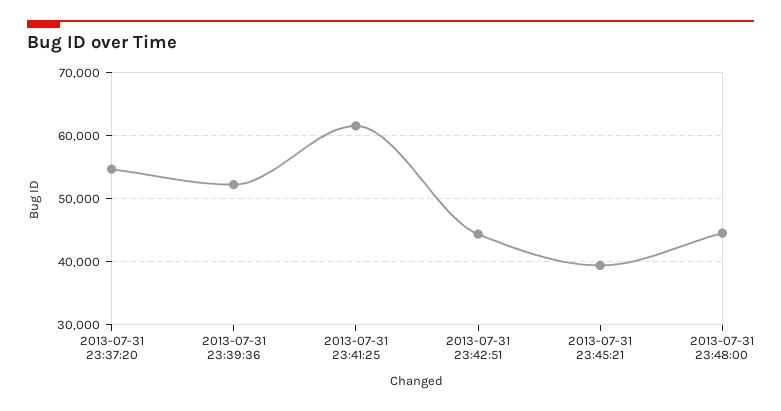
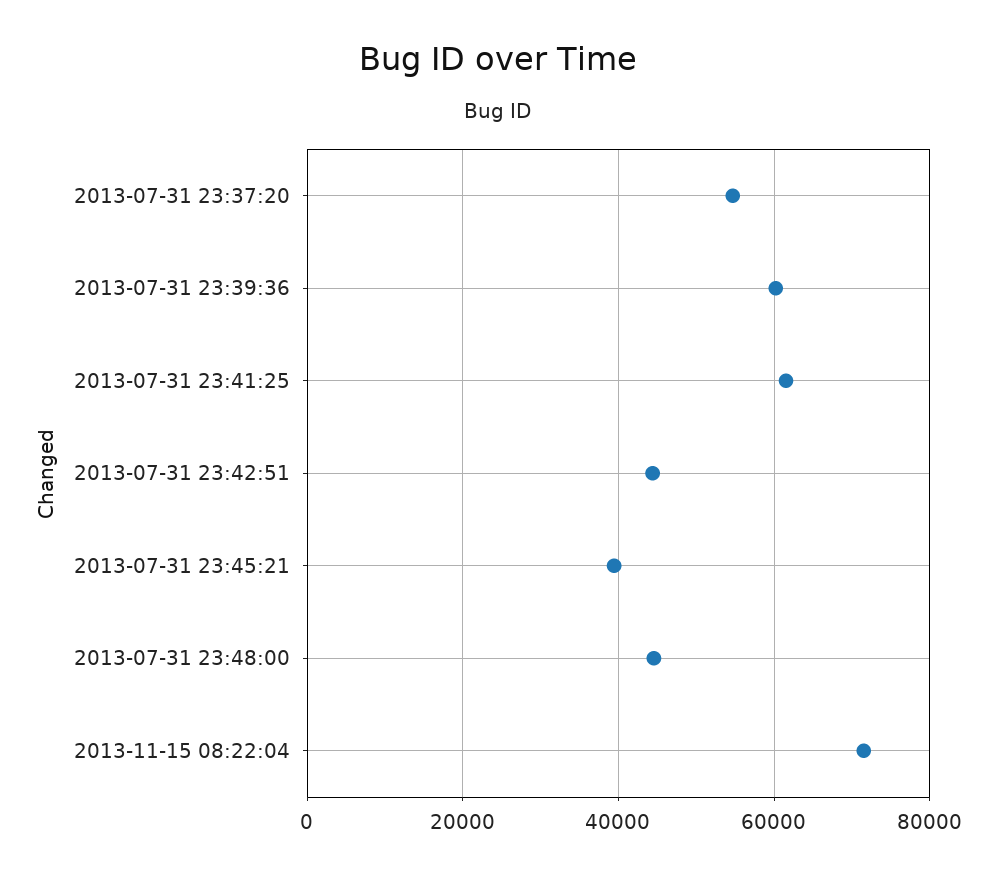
2013-07-31 23:39:36: 52000 -> 60000
2013-11-15 08:22:04: none -> 72000

